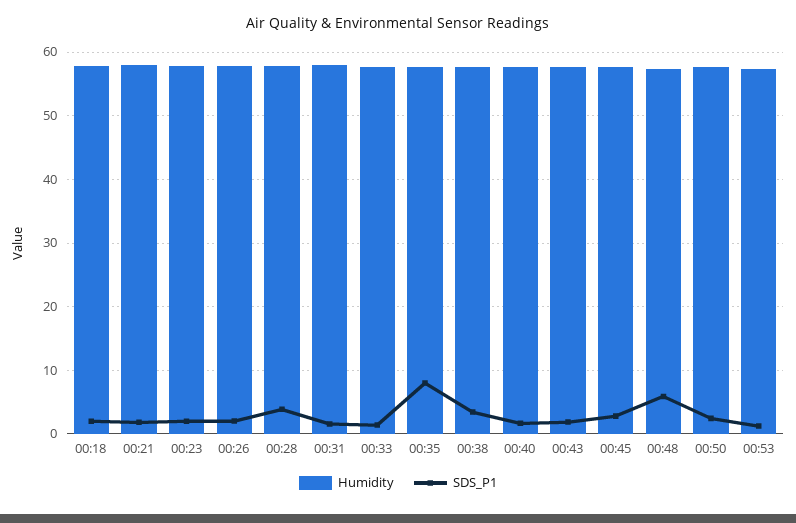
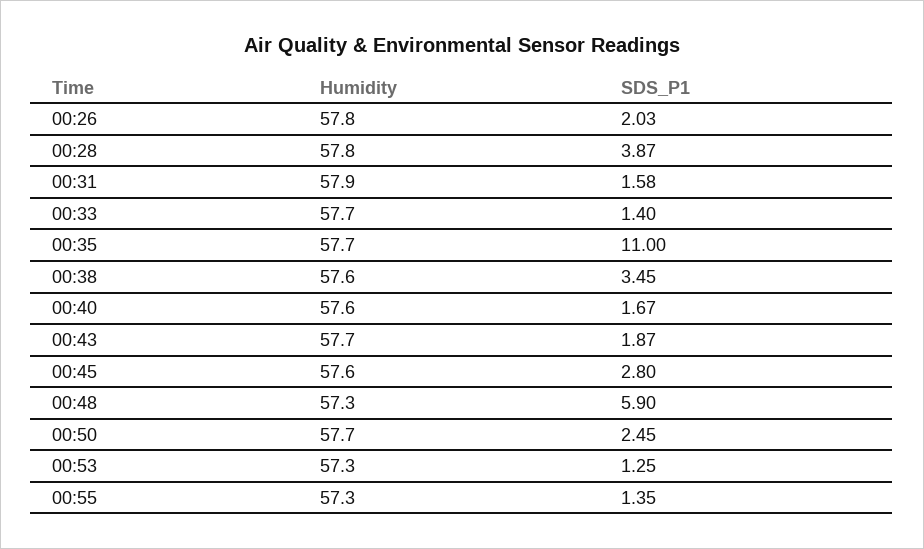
Humidity, 00:18: 58 -> none
SDS_P1, 00:18: 2 -> none
Humidity, 00:21: 58 -> none
SDS_P1, 00:21: 2 -> none
Humidity, 00:23: 58 -> none
SDS_P1, 00:23: 2 -> none
SDS_P1, 00:35: 8 -> 11
Humidity, 00:55: none -> 57.3
SDS_P1, 00:55: none -> 1.35

